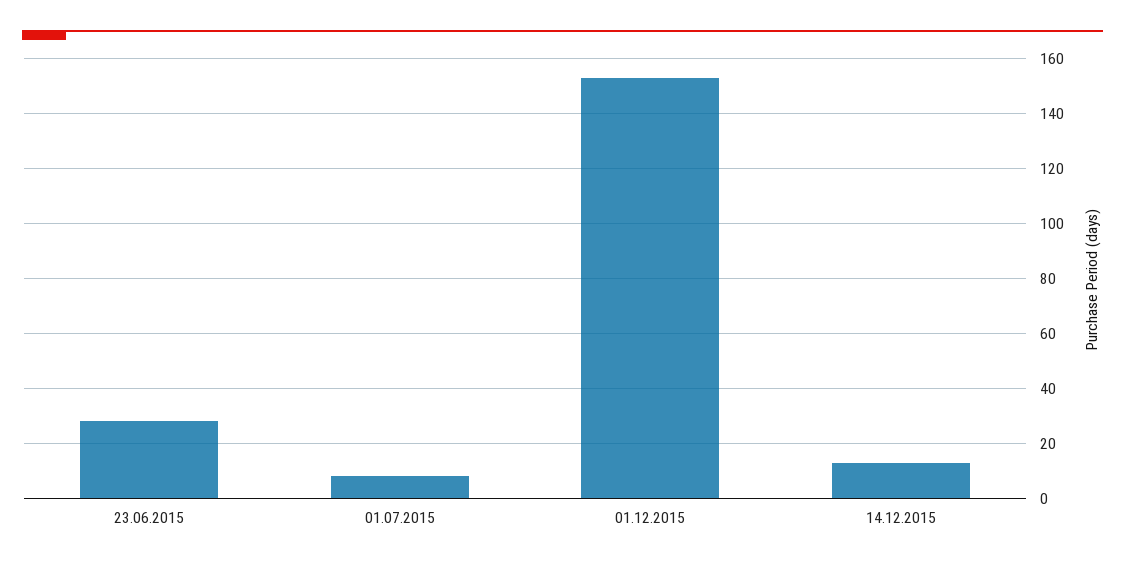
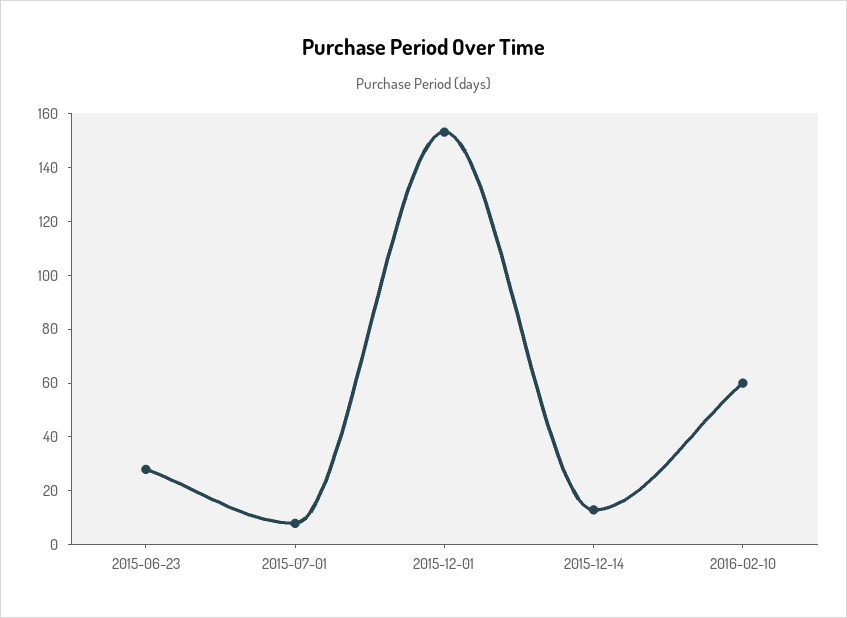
2016-02-10: none -> 60

